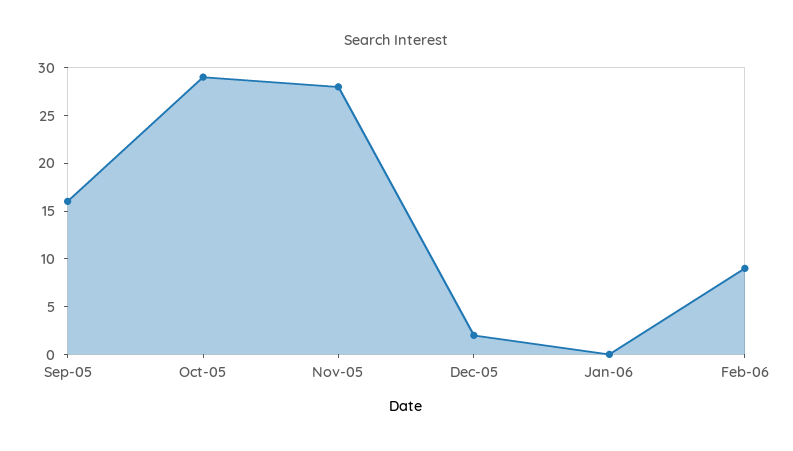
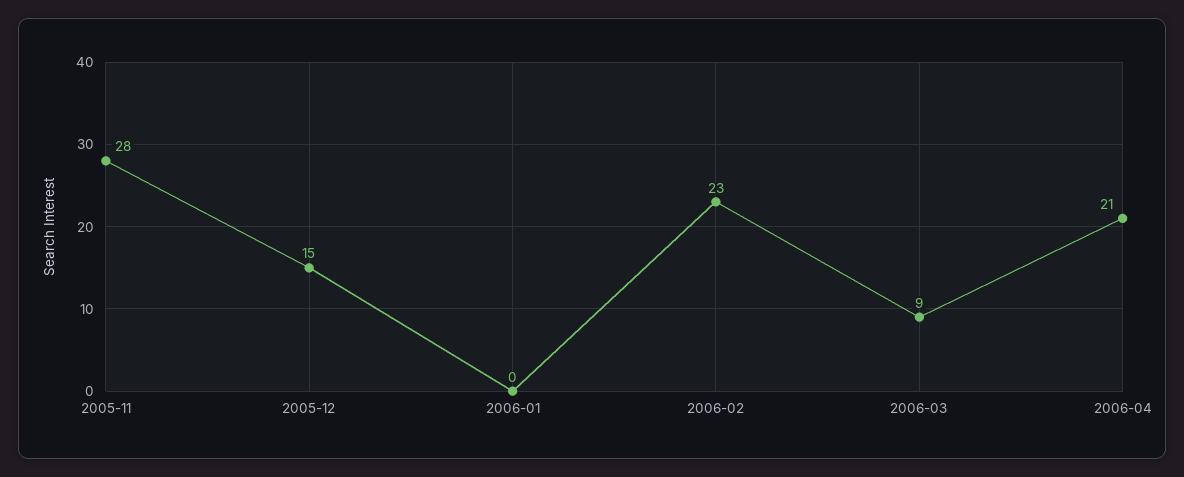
Sep-05: 16 -> none
Oct-05: 29 -> none
Dec-05: 2 -> 15
Feb-06: 9 -> 23
2006-03: none -> 9
2006-04: none -> 21

